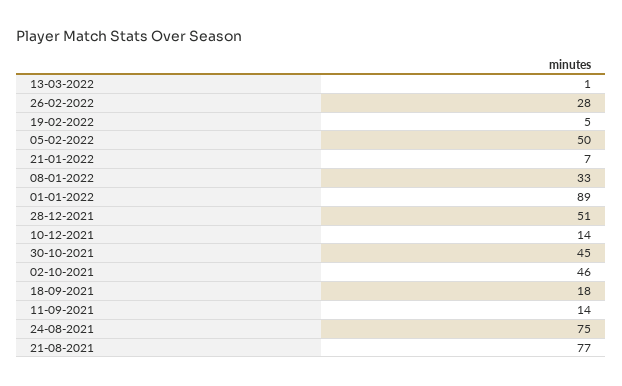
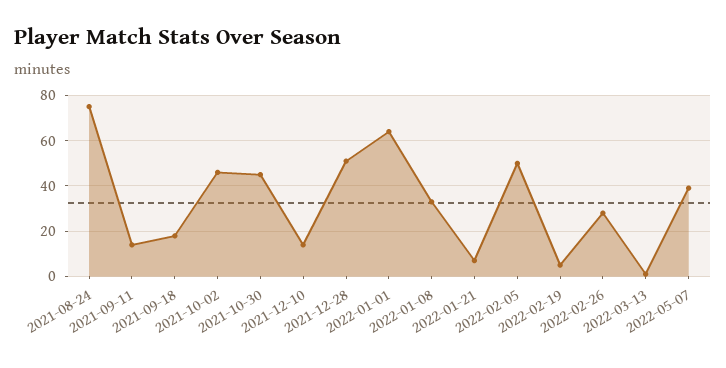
01-01-2022: 89 -> 65
21-08-2021: 77 -> none
2022-05-07: none -> 40

